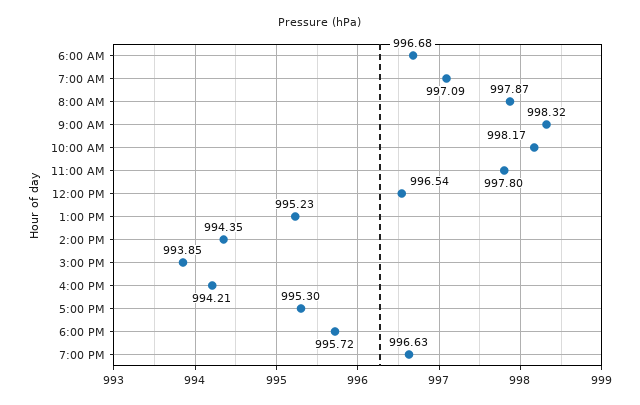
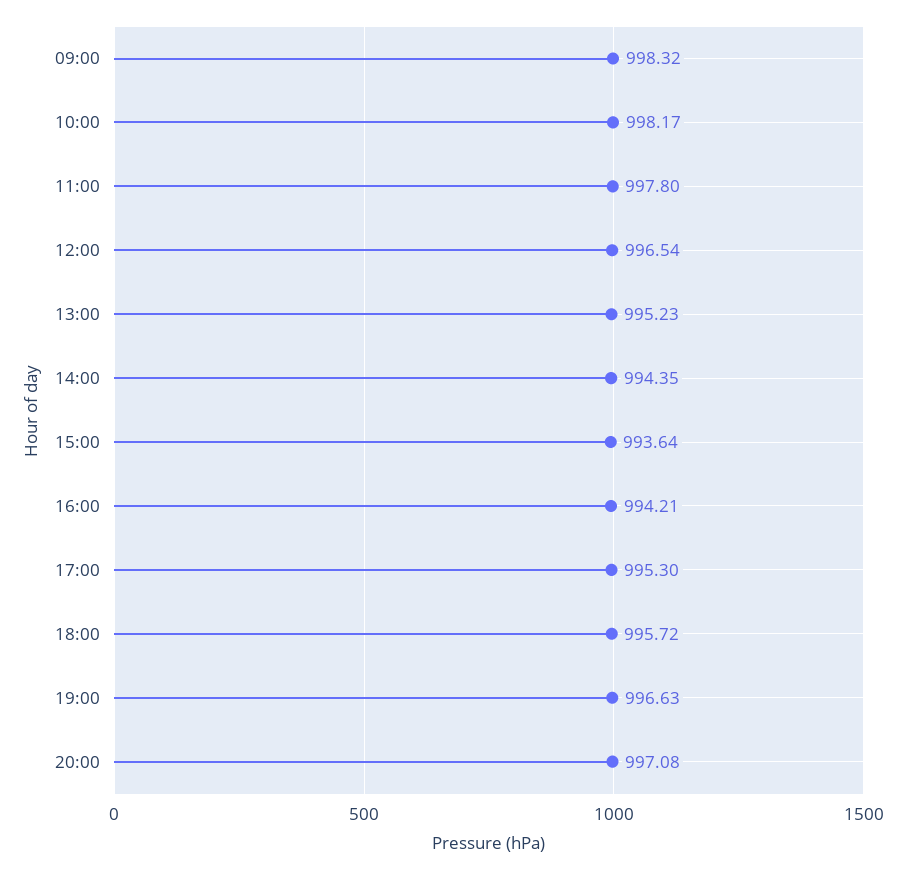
6:00 AM: 996.68 -> none
7:00 AM: 997.09 -> none
8:00 AM: 997.87 -> none
3:00 PM: 993.85 -> 993.64
20:00: none -> 997.08

